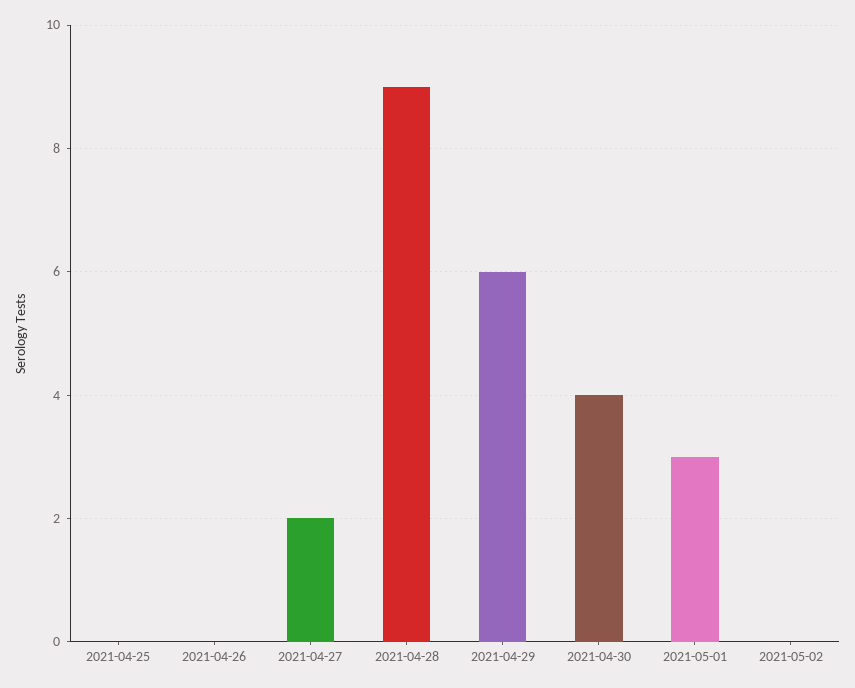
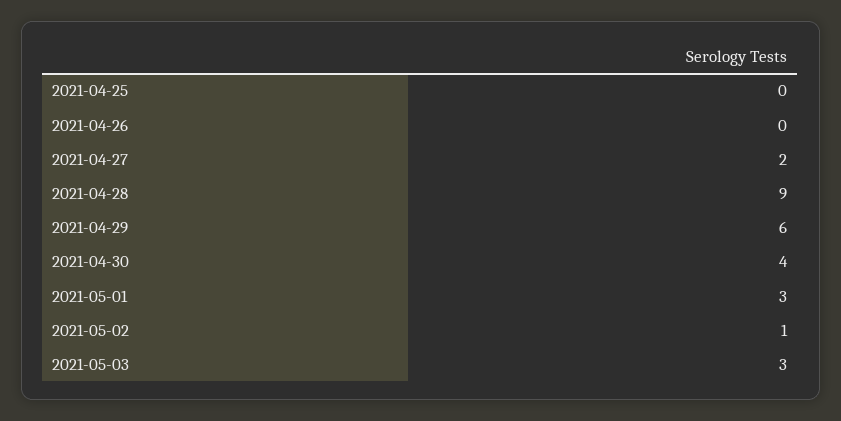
2021-05-02: 0 -> 1
2021-05-03: none -> 3

